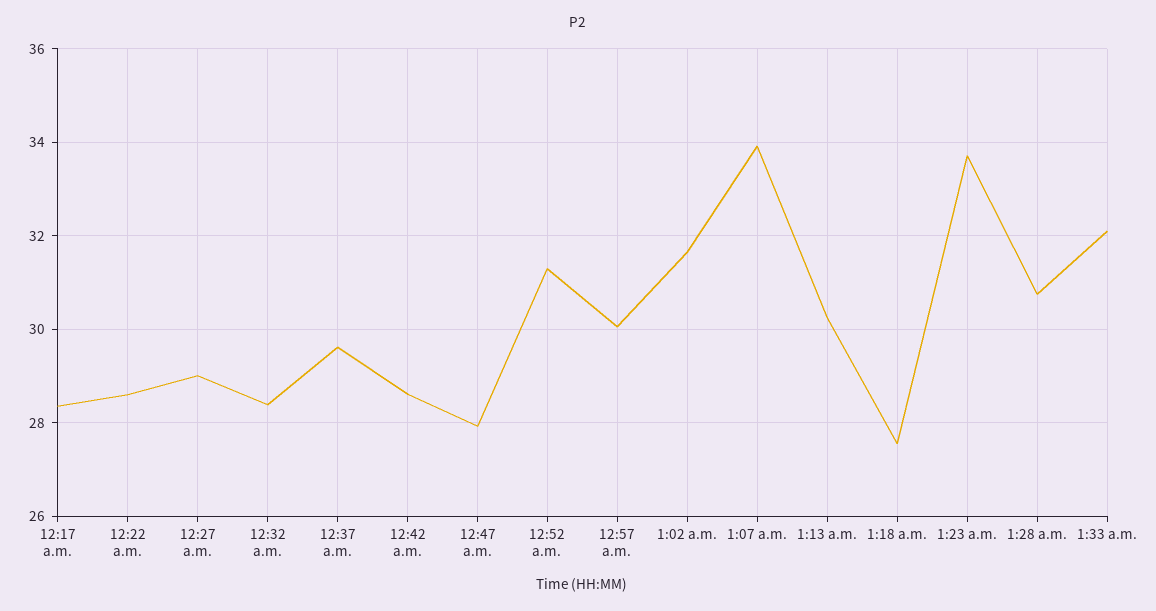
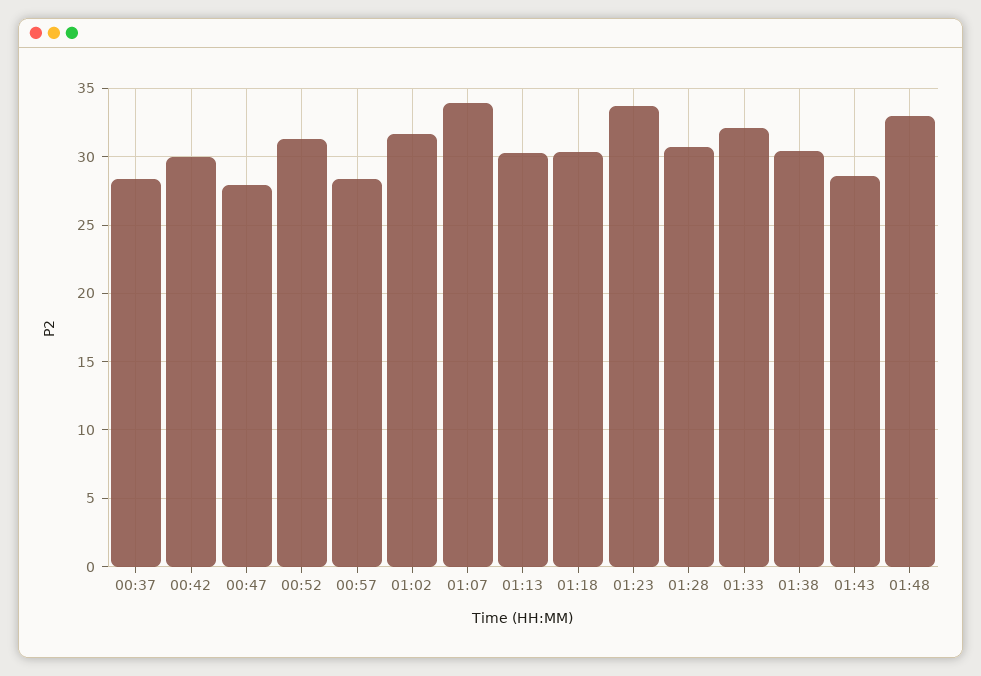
12:17 a.m.: 28.4 -> none
12:22 a.m.: 28.6 -> none
12:27 a.m.: 29 -> none
12:32 a.m.: 28.4 -> none
12:37 a.m.: 29.6 -> 28.5
12:42 a.m.: 28.6 -> 30
12:57 a.m.: 30 -> 28.5
1:18 a.m.: 27.6 -> 30.5
01:38: none -> 30.5
01:43: none -> 28.5
01:48: none -> 33

